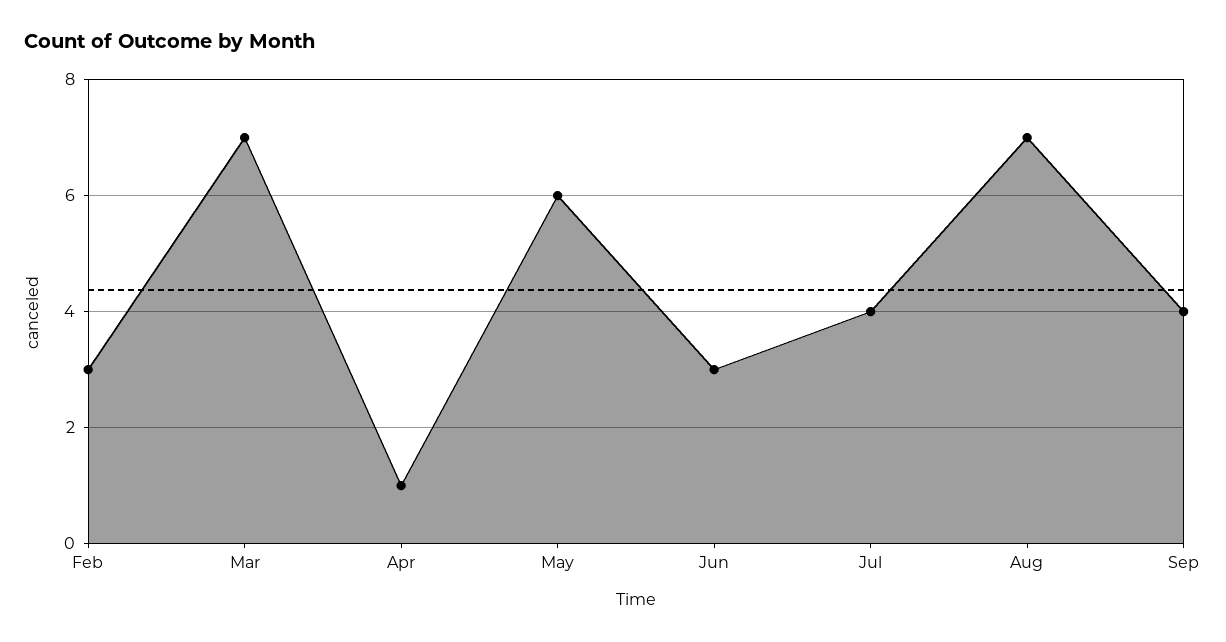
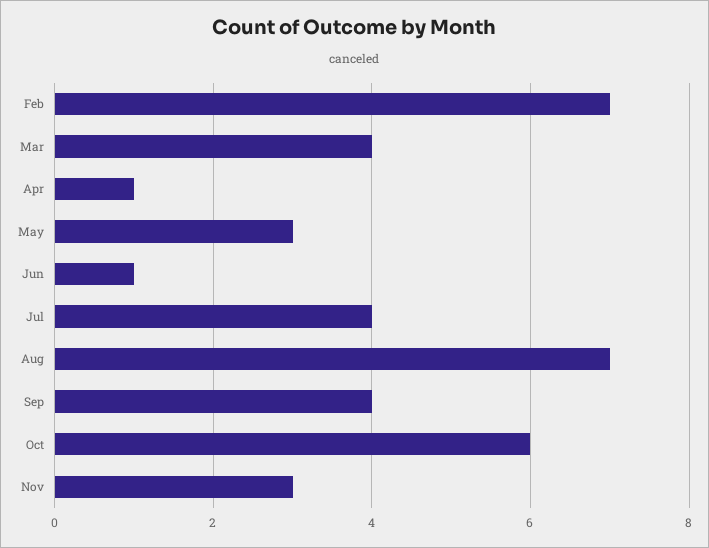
Feb: 3 -> 7
Mar: 7 -> 4
May: 6 -> 3
Jun: 3 -> 1
Oct: none -> 6
Nov: none -> 3

